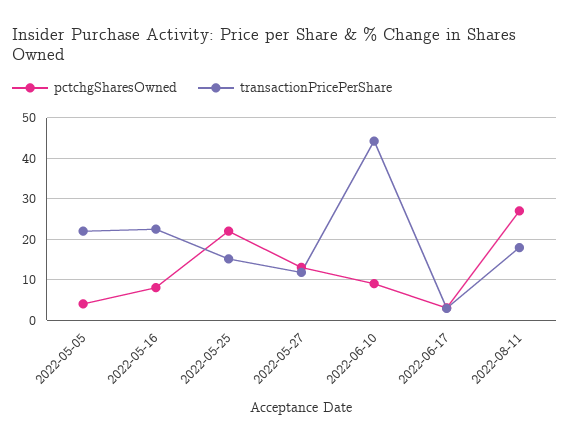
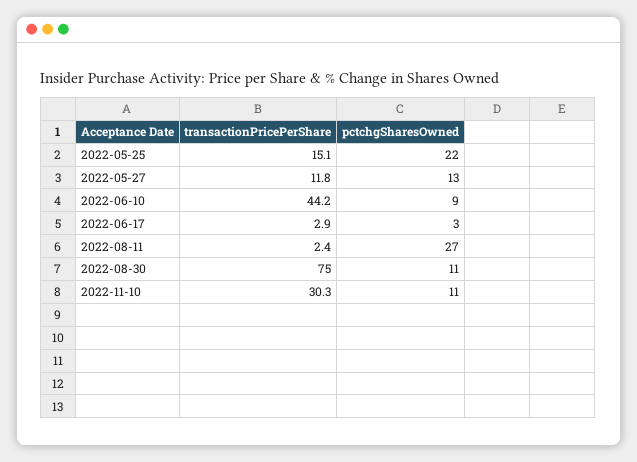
pctchgSharesOwned, 2022-05-05: 4 -> none
transactionPricePerShare, 2022-05-05: 22 -> none
pctchgSharesOwned, 2022-05-16: 8 -> none
transactionPricePerShare, 2022-05-16: 22 -> none
transactionPricePerShare, 2022-08-11: 18 -> 2.4
transactionPricePerShare, 2022-08-30: none -> 75
pctchgSharesOwned, 2022-08-30: none -> 11
transactionPricePerShare, 2022-11-10: none -> 30.3
pctchgSharesOwned, 2022-11-10: none -> 11

